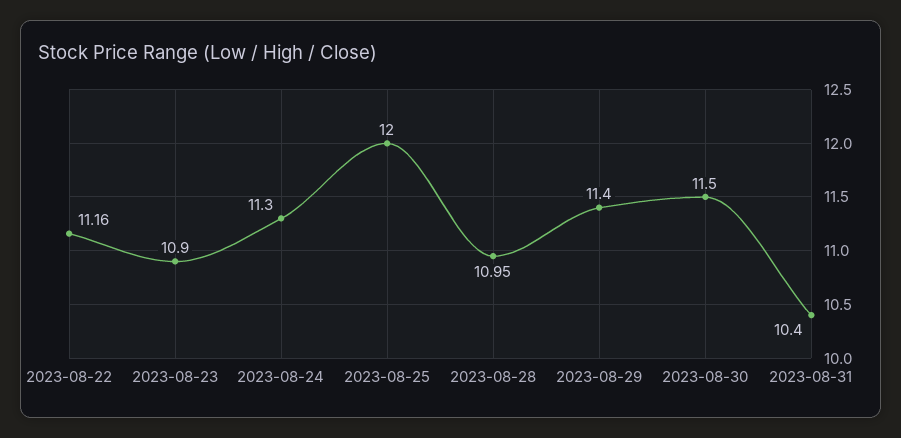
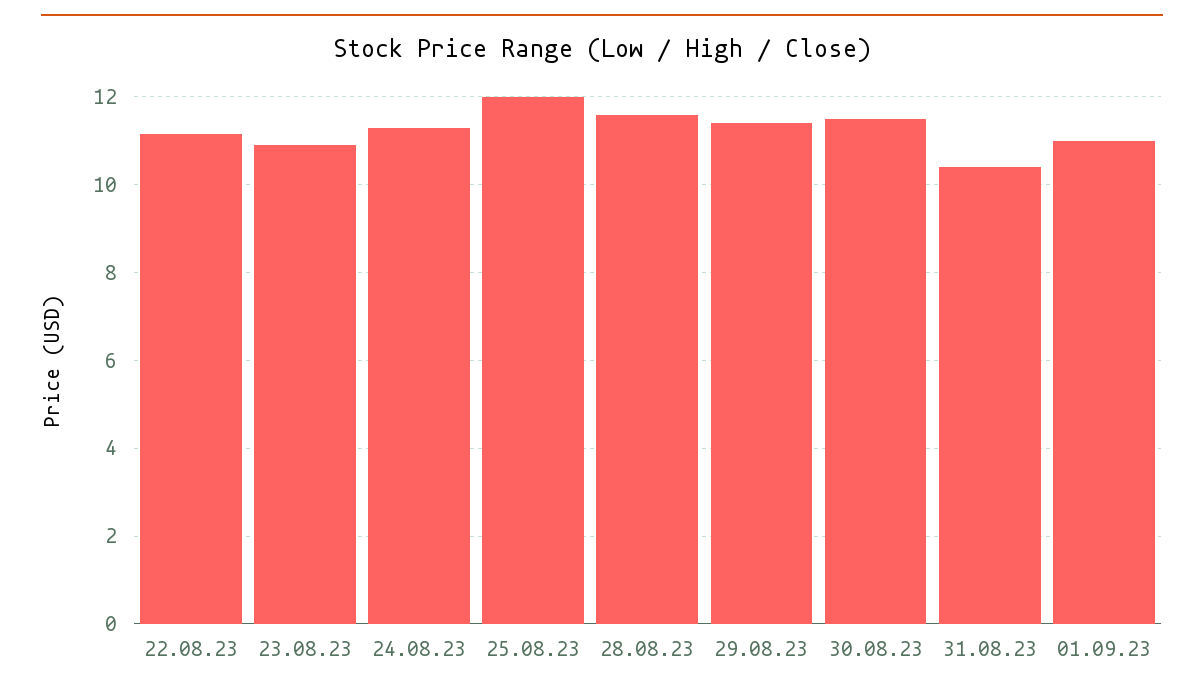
2023-08-28: 10.95 -> 11.6
01.09.23: none -> 11

